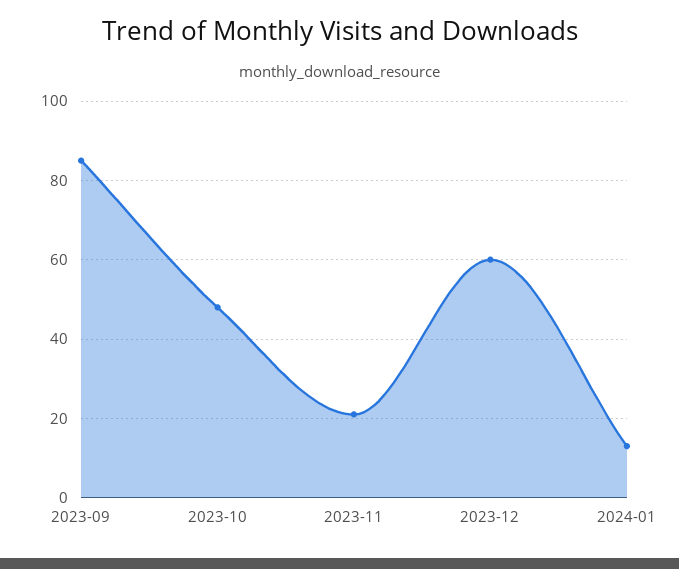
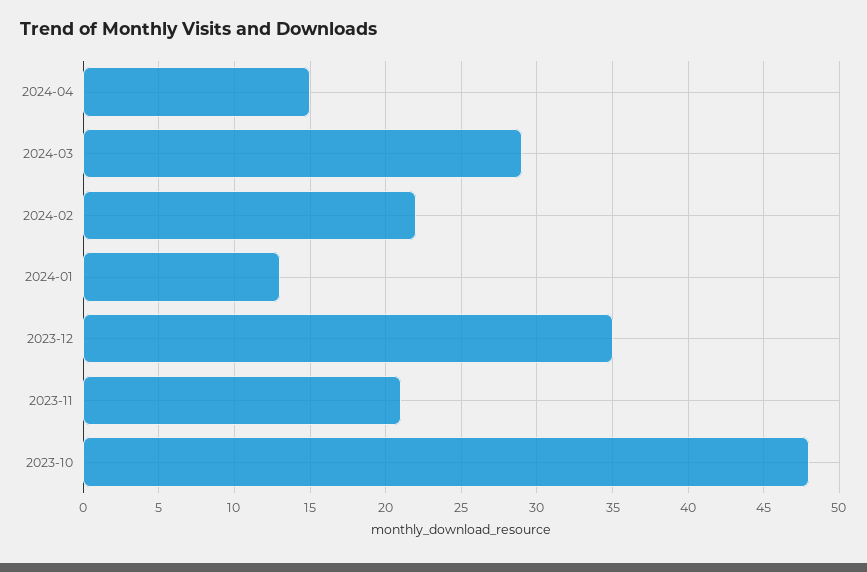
2023-09: 85 -> none
2023-12: 60 -> 35
2024-04: none -> 15
2024-03: none -> 29
2024-02: none -> 22

